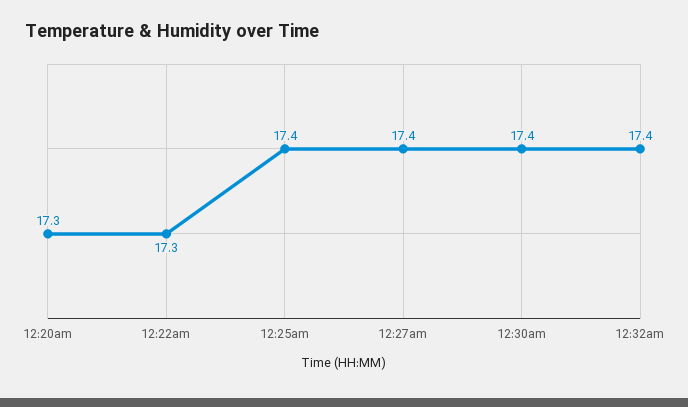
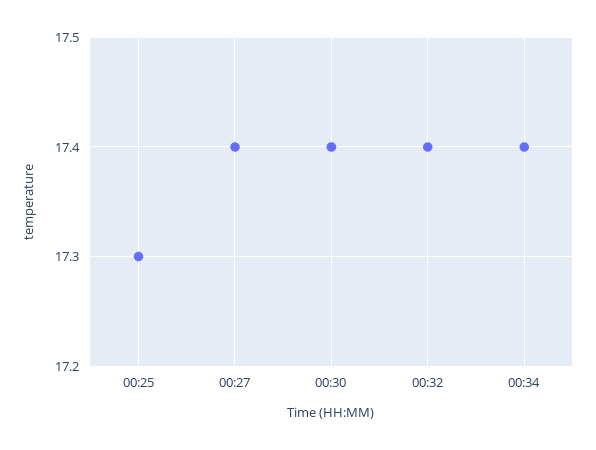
12:20am: 17.3 -> none
12:22am: 17.3 -> none
12:25am: 17.4 -> 17.3
00:34: none -> 17.4

